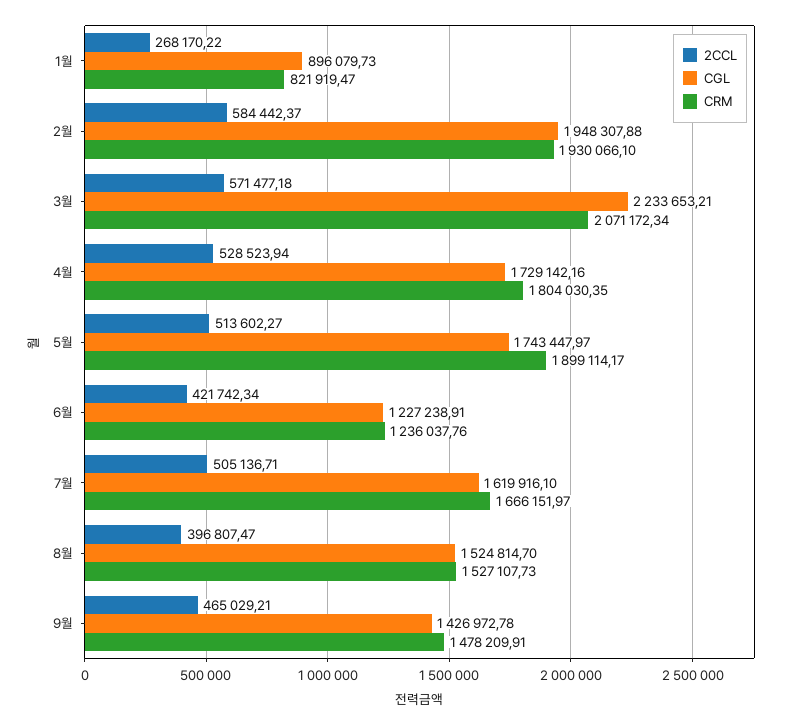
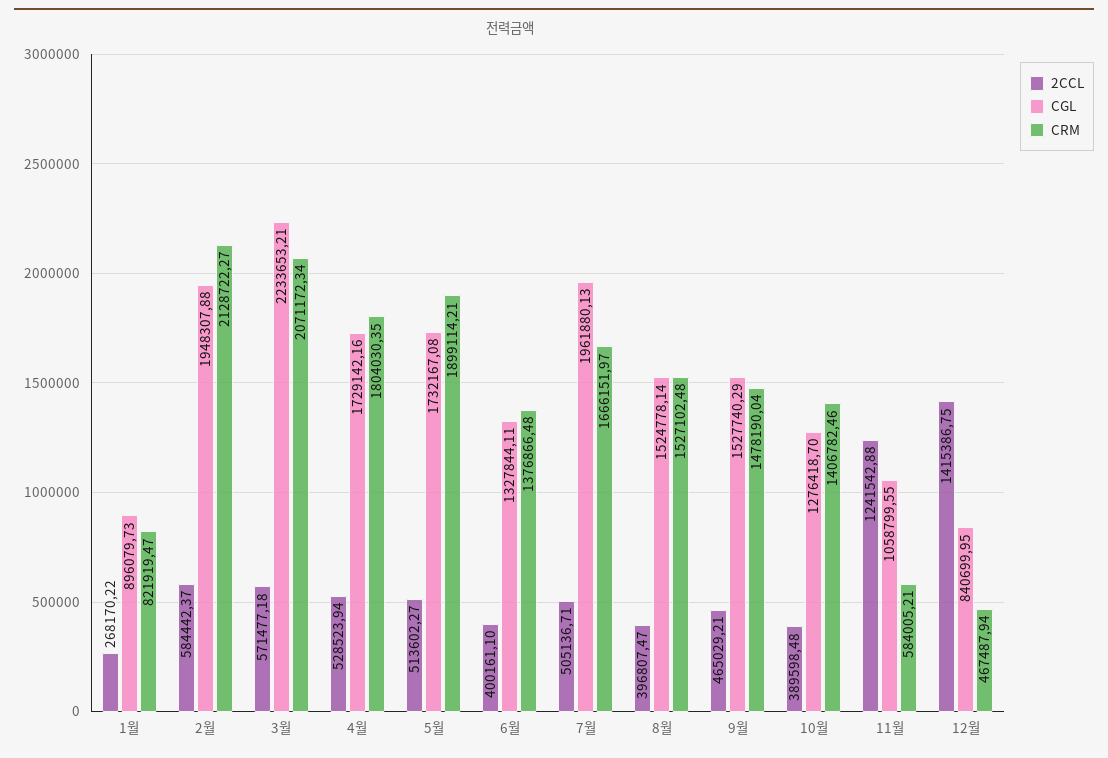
CRM, 2월: 1930066.1 -> 2128722.27
CGL, 5월: 1743447.97 -> 1732167.08
CRM, 5월: 1899114.17 -> 1899114.21
2CCL, 6월: 421742.34 -> 400161.1
CGL, 6월: 1227238.91 -> 1327844.11
CRM, 6월: 1236037.76 -> 1376866.48
CGL, 7월: 1619916.1 -> 1961880.13
CGL, 8월: 1524814.7 -> 1524778.14
CRM, 8월: 1527107.73 -> 1527102.48
CGL, 9월: 1426972.78 -> 1527740.29
CRM, 9월: 1478209.91 -> 1478190.04
2CCL, 10월: none -> 389598.48
CGL, 10월: none -> 1276418.7
CRM, 10월: none -> 1406782.46
2CCL, 11월: none -> 1241542.88
CGL, 11월: none -> 1058799.55
CRM, 11월: none -> 584005.21
2CCL, 12월: none -> 1415386.75
CGL, 12월: none -> 840699.95
CRM, 12월: none -> 467487.94

